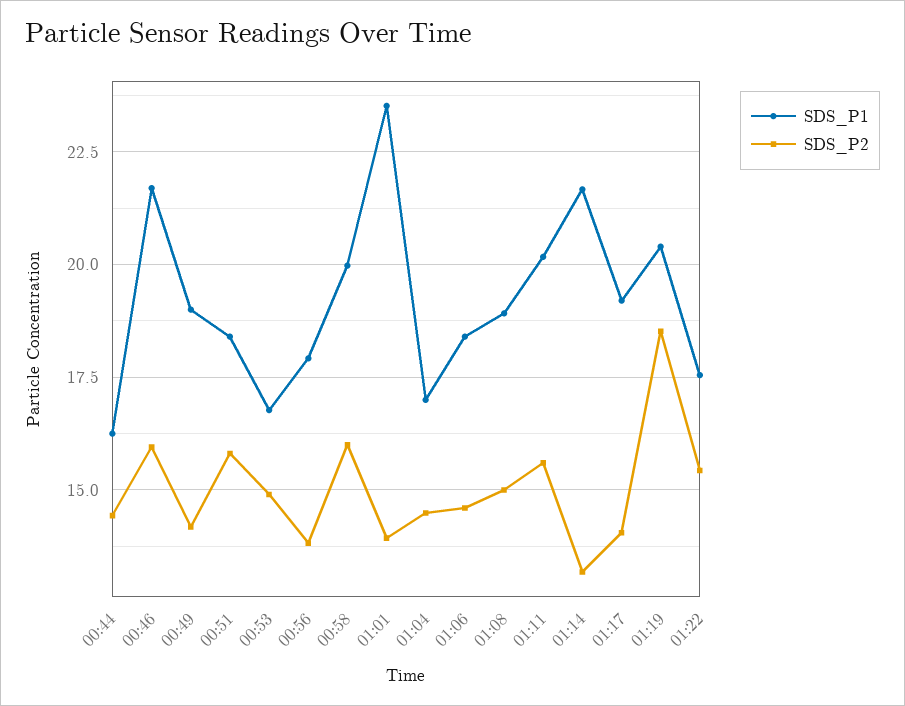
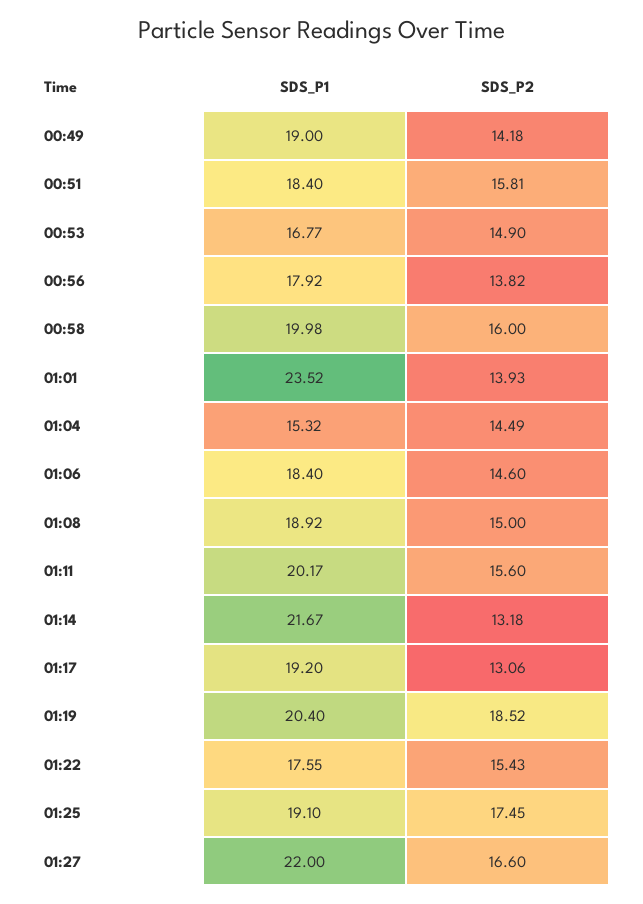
SDS_P1, 00:44: 16.25 -> none
SDS_P2, 00:44: 14.5 -> none
SDS_P1, 00:46: 21.75 -> none
SDS_P2, 00:46: 16 -> none
SDS_P1, 01:04: 17 -> 15.32
SDS_P2, 01:17: 14 -> 13.06
SDS_P1, 01:25: none -> 19.1
SDS_P2, 01:25: none -> 17.45
SDS_P1, 01:27: none -> 22
SDS_P2, 01:27: none -> 16.6

